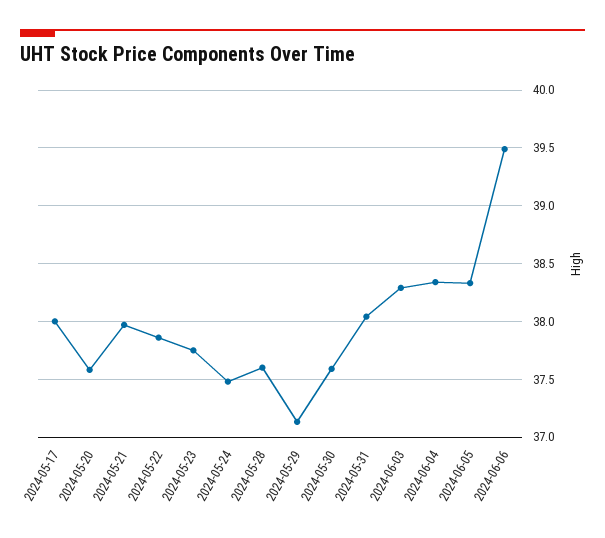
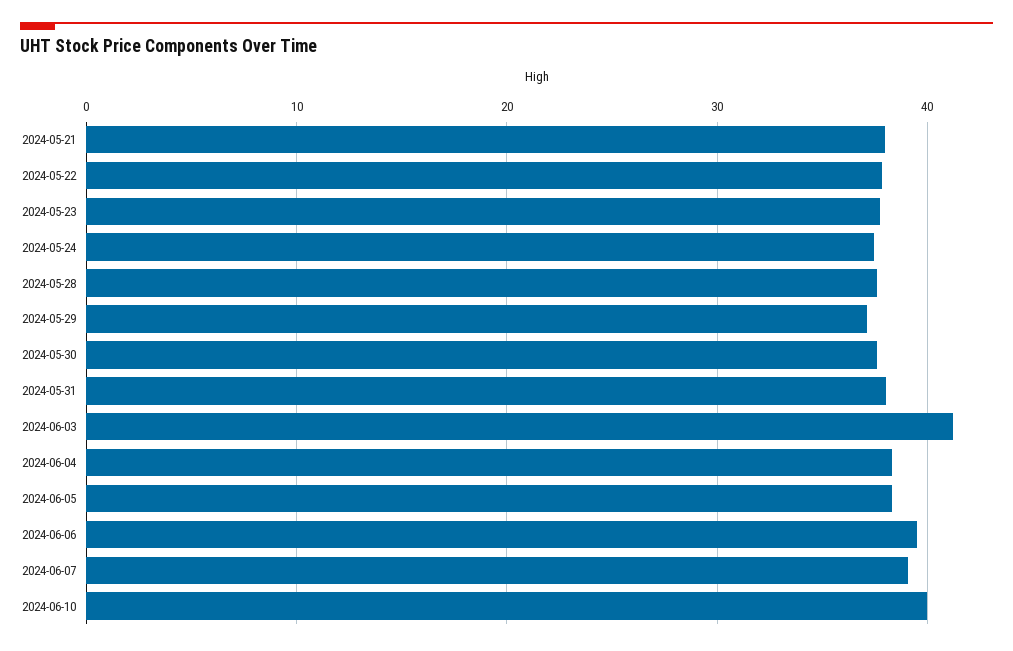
2024-05-17: 38 -> none
2024-05-20: 37.6 -> none
2024-06-03: 38.3 -> 41
2024-06-07: none -> 39
2024-06-10: none -> 40

